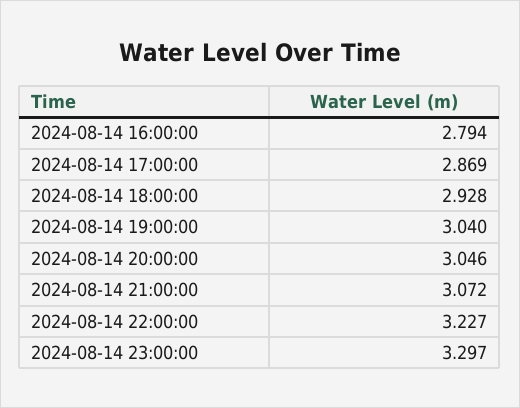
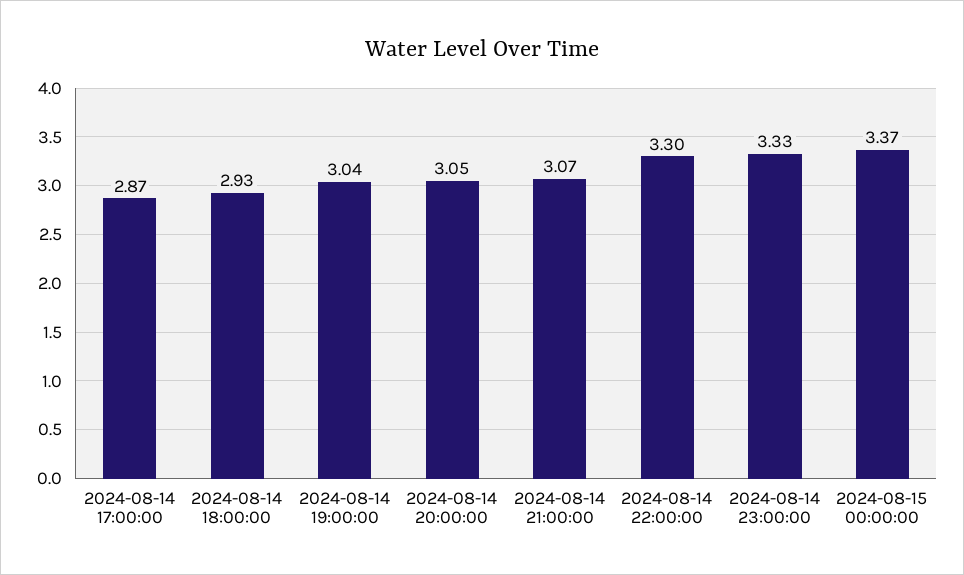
2024-08-14 16:00:00: 2.794 -> none
2024-08-14 22:00:00: 3.227 -> 3.3
2024-08-14 23:00:00: 3.297 -> 3.33
2024-08-15 00:00:00: none -> 3.37

